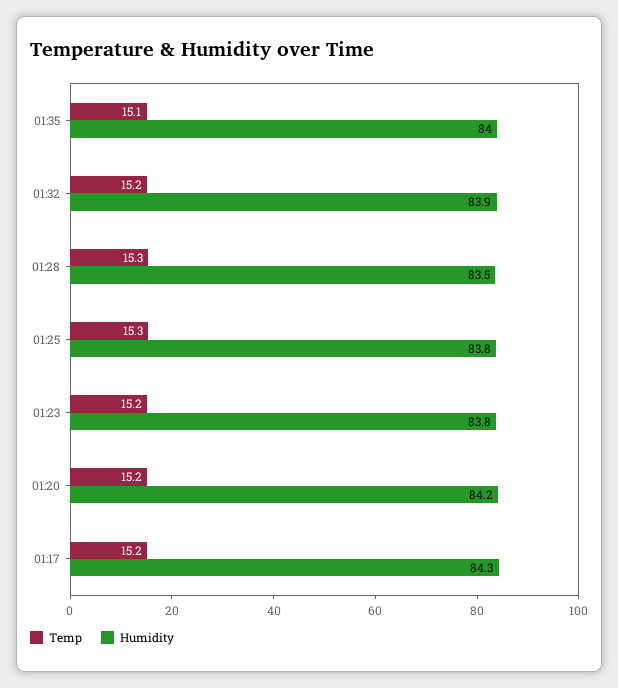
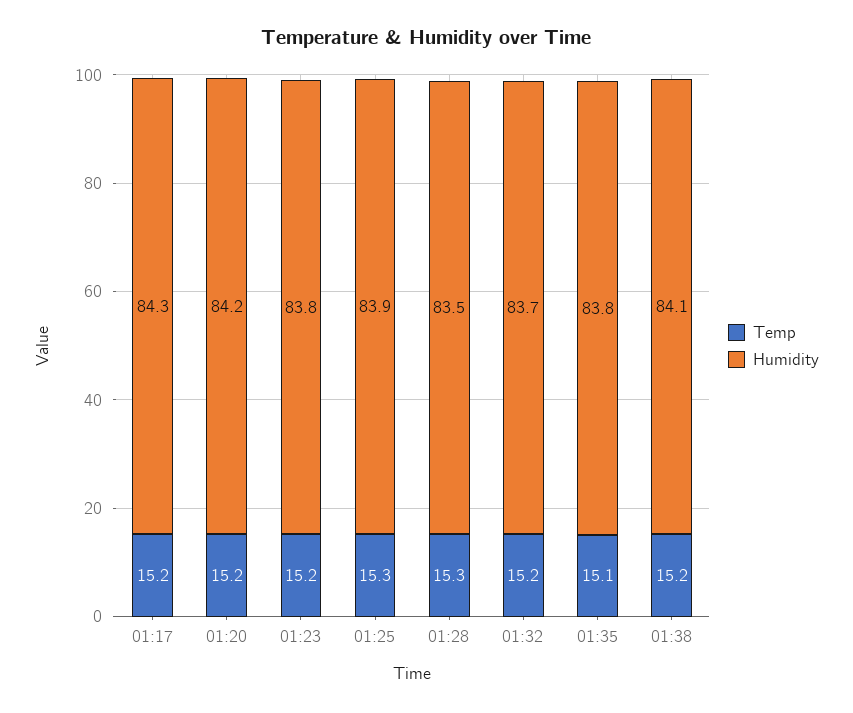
Humidity, 01:35: 84 -> 83.8
Humidity, 01:32: 83.9 -> 83.7
Humidity, 01:25: 83.8 -> 83.9
Temp, 01:38: none -> 15.2
Humidity, 01:38: none -> 84.1

